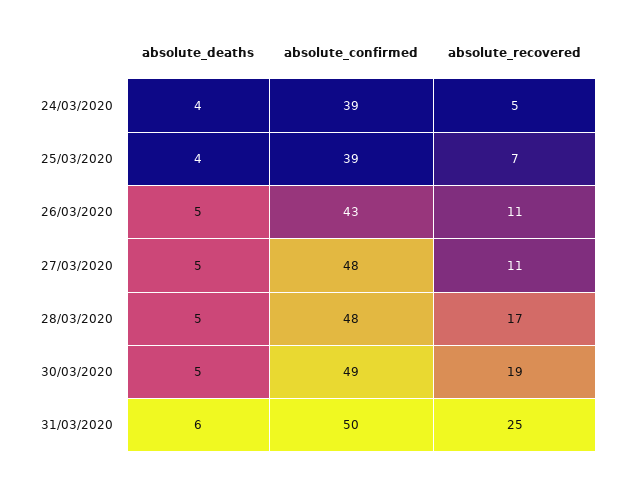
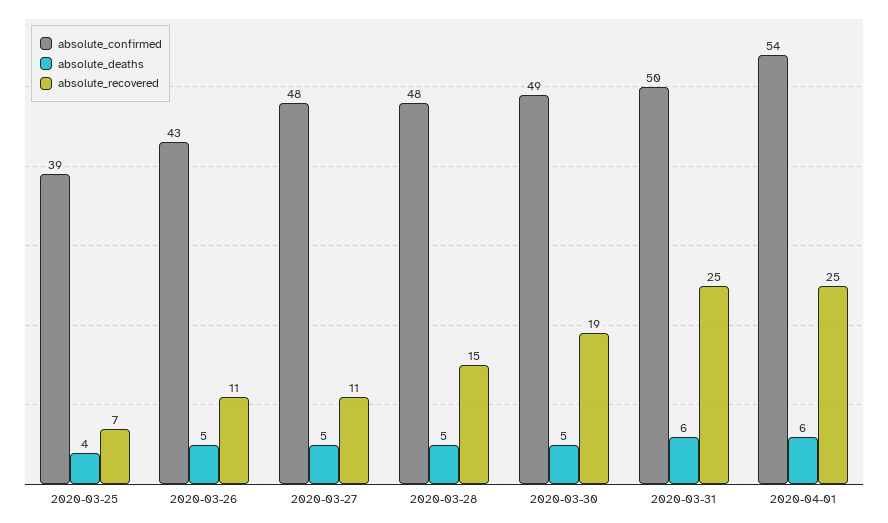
absolute_deaths, 24/03/2020: 4 -> none
absolute_confirmed, 24/03/2020: 39 -> none
absolute_recovered, 24/03/2020: 5 -> none
absolute_recovered, 28/03/2020: 17 -> 15
absolute_confirmed, 2020-04-01: none -> 54
absolute_deaths, 2020-04-01: none -> 6
absolute_recovered, 2020-04-01: none -> 25

